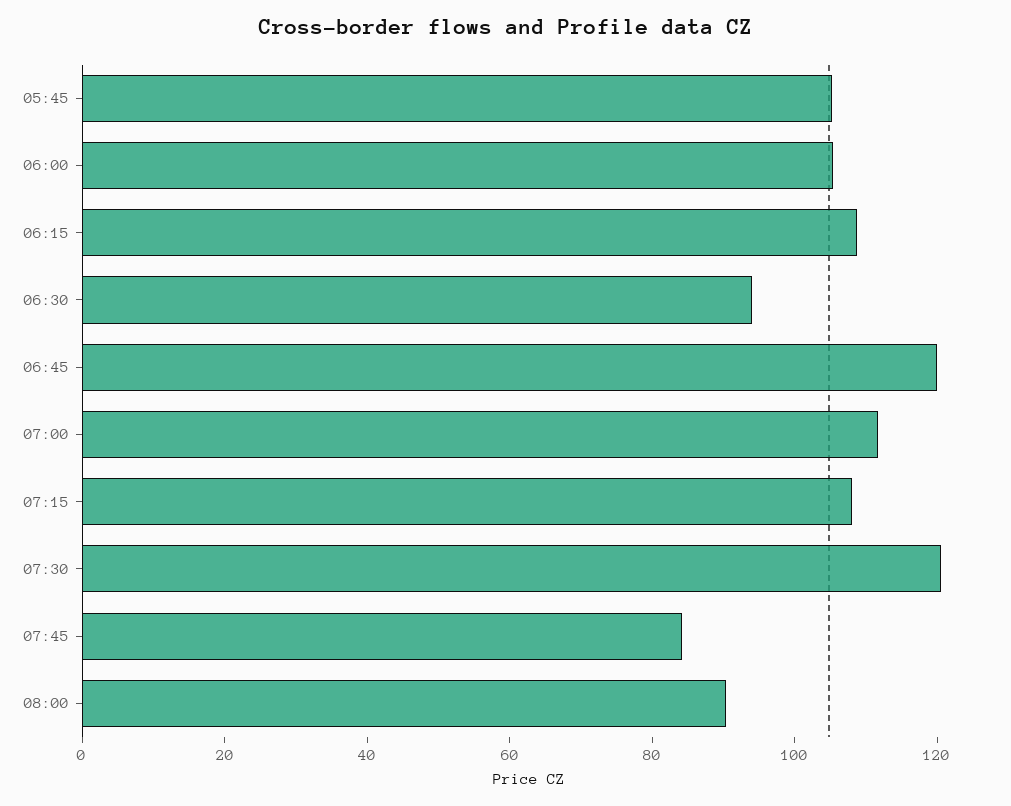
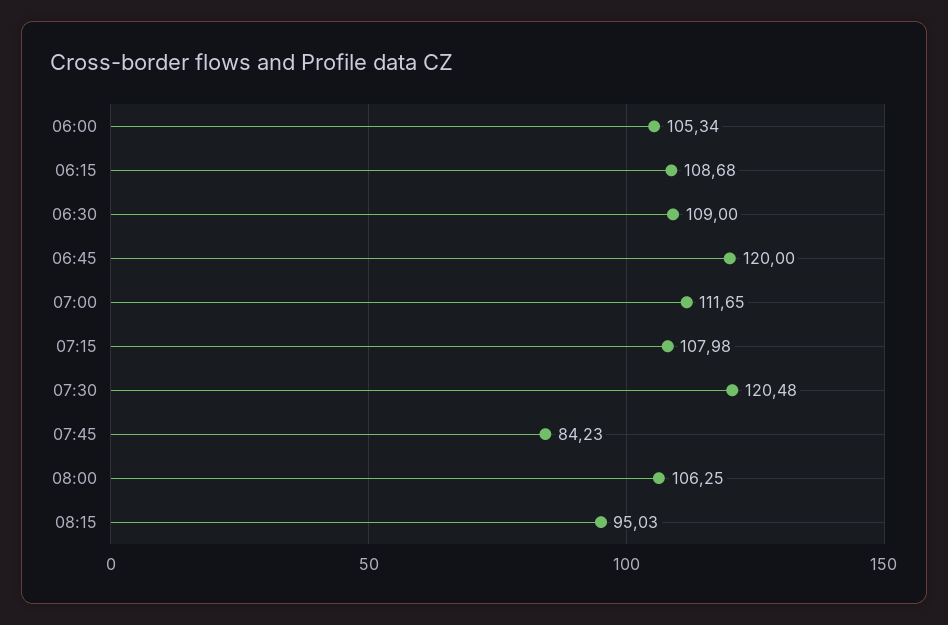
05:45: 105 -> none
06:30: 95 -> 109
08:00: 90 -> 106.25
08:15: none -> 95.03

